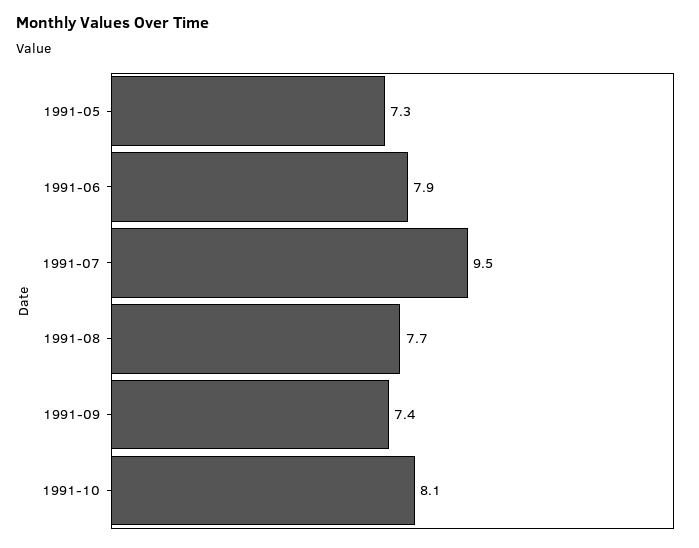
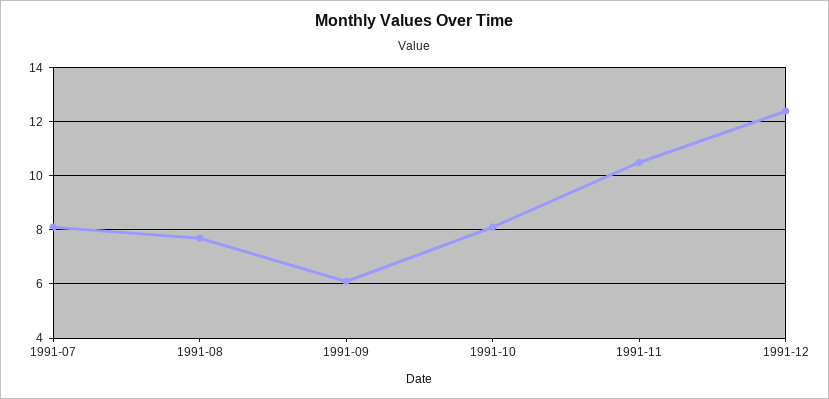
1991-05: 7.3 -> none
1991-06: 7.9 -> none
1991-07: 9.5 -> 8
1991-09: 7.4 -> 6
1991-11: none -> 10.5
1991-12: none -> 12.5

